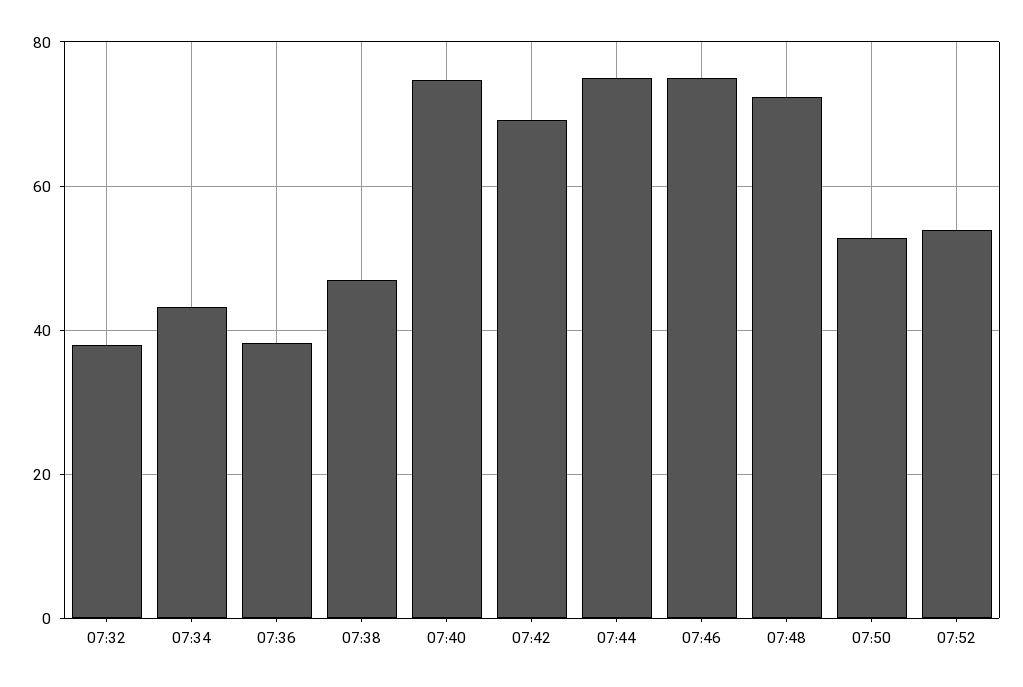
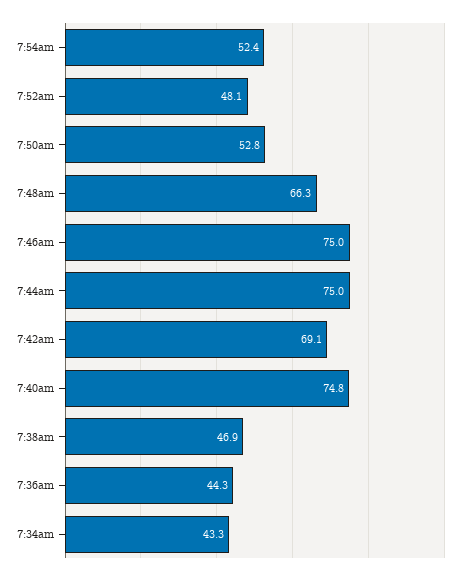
07:32: 38 -> none
07:36: 38 -> 44.3
07:48: 72 -> 66.3
07:52: 54 -> 48.1
7:54am: none -> 52.4

